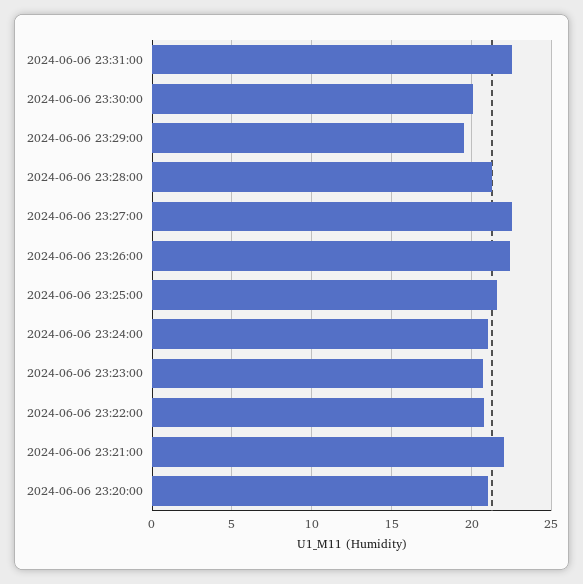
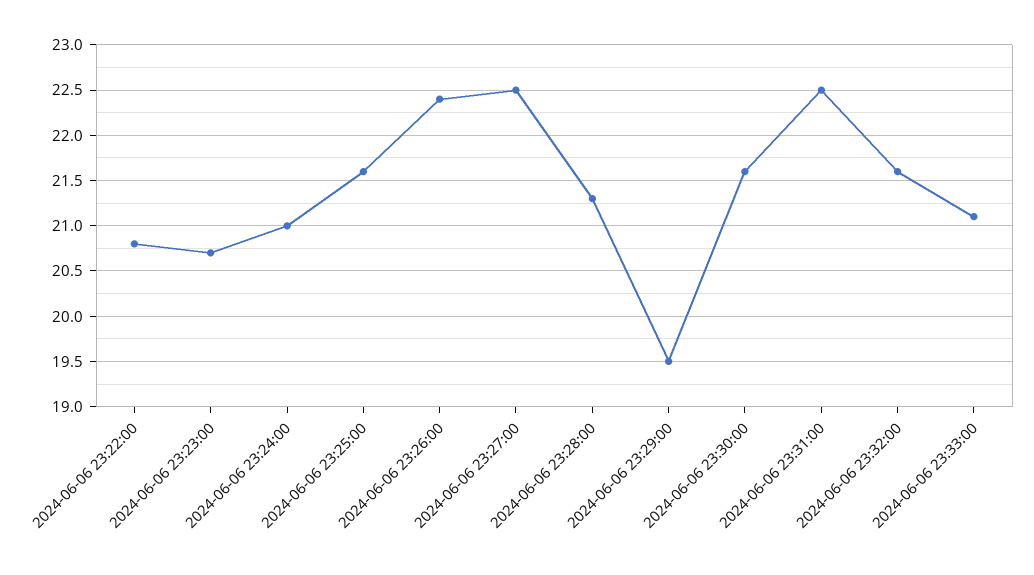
2024-06-06 23:30:00: 20 -> 21.6
2024-06-06 23:21:00: 22 -> none
2024-06-06 23:20:00: 21 -> none
2024-06-06 23:32:00: none -> 21.6
2024-06-06 23:33:00: none -> 21.1

